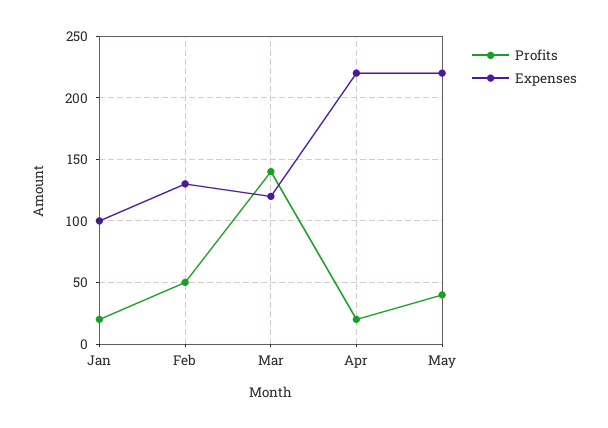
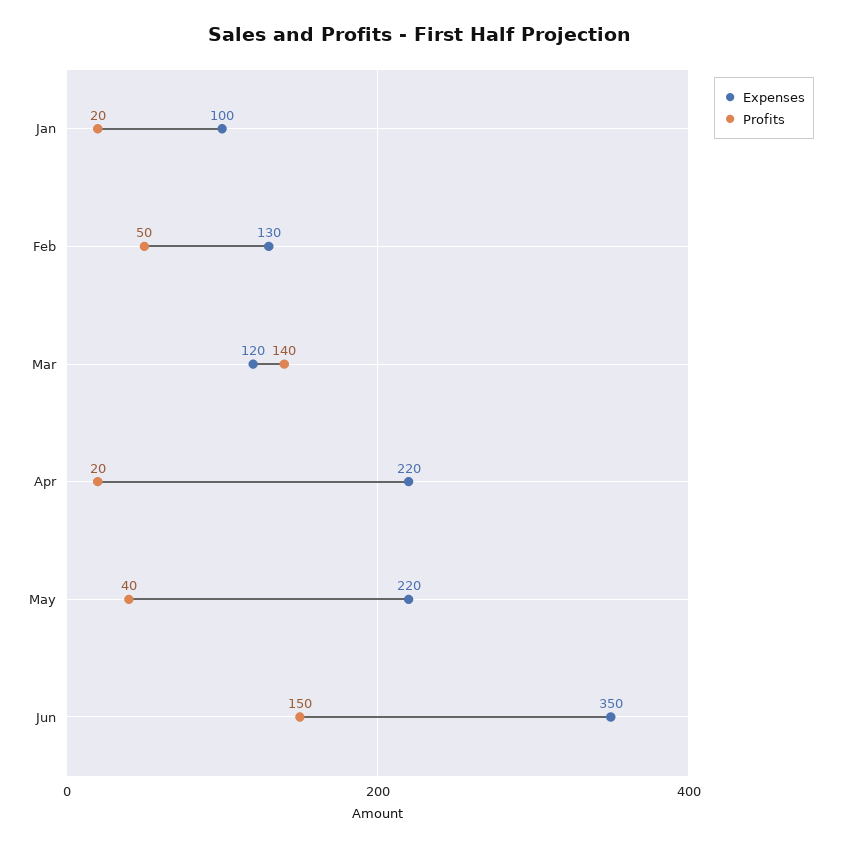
Expenses, Jun: none -> 350
Profits, Jun: none -> 150

